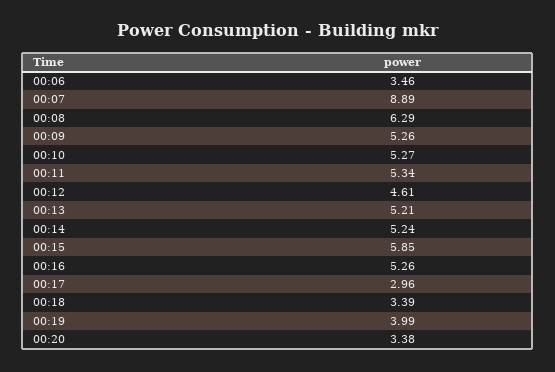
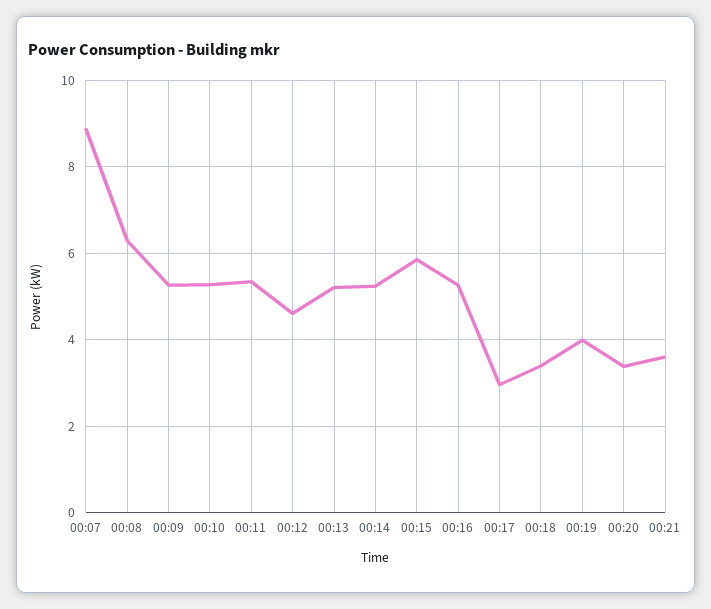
00:06: 3.46 -> none
00:21: none -> 3.6

